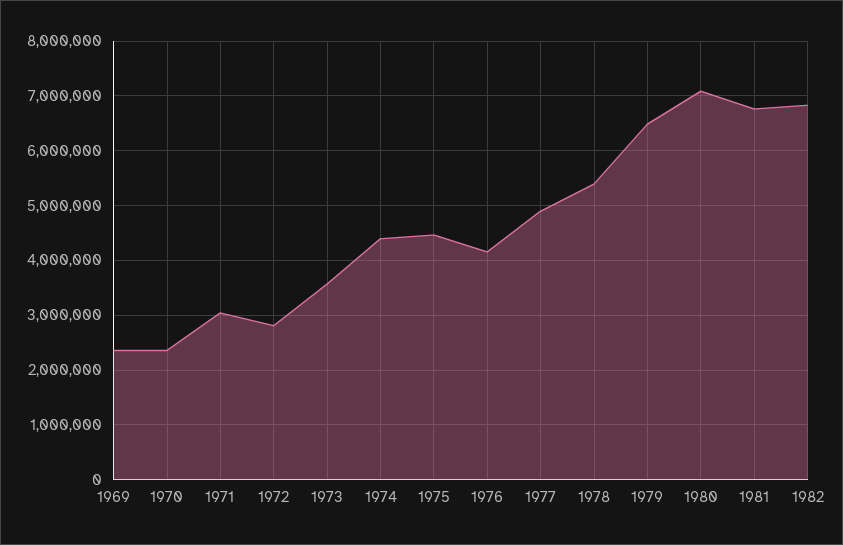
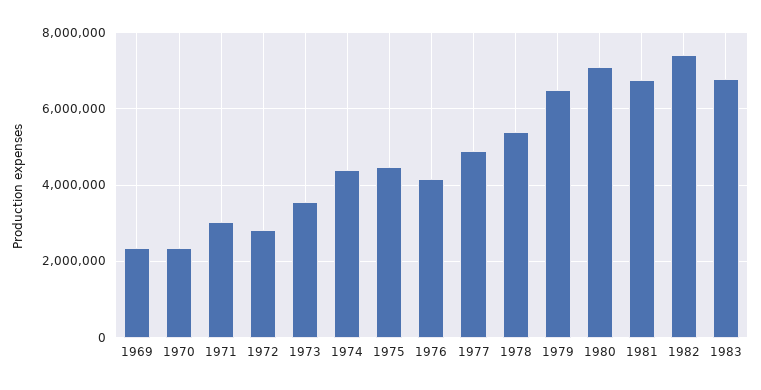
1982: 6800000 -> 7400000
1983: none -> 6800000

